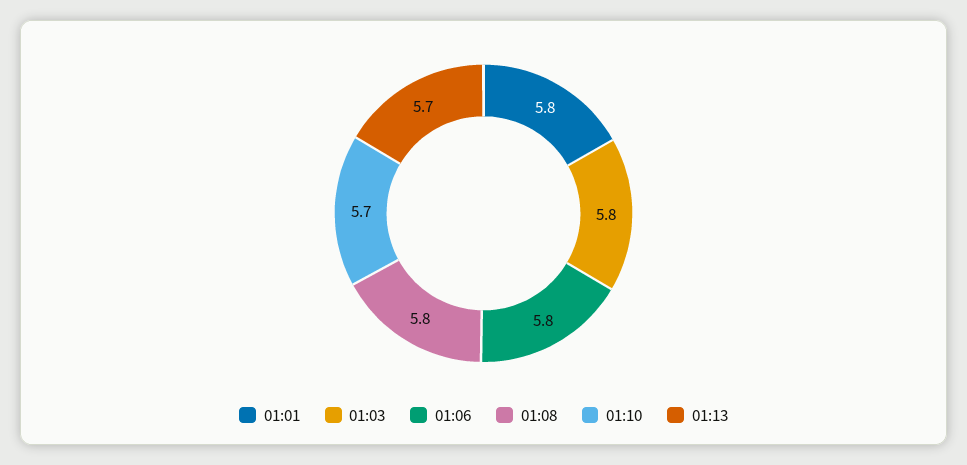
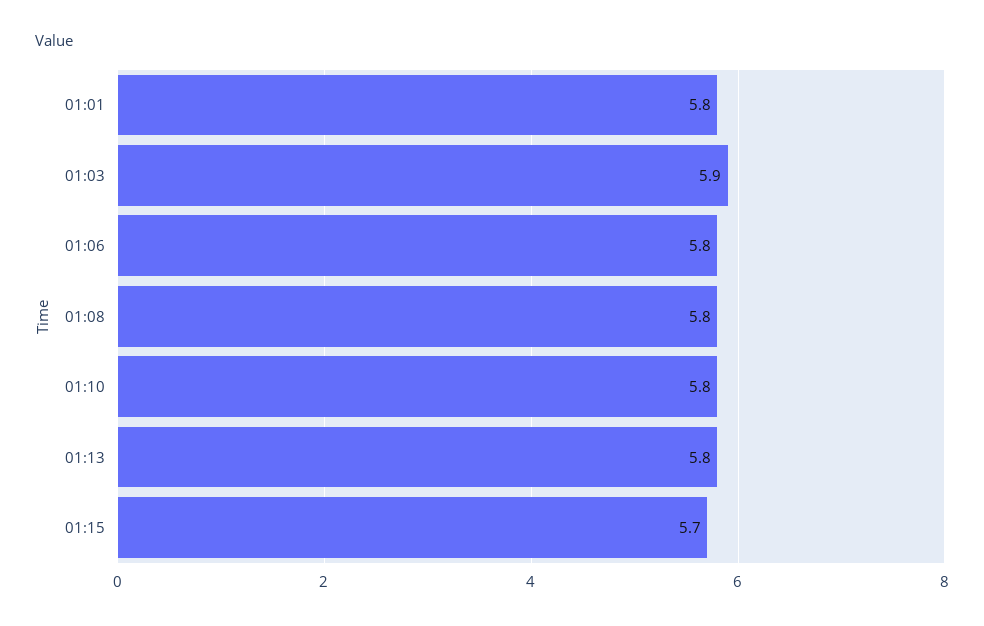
01:03: 5.8 -> 5.9
01:10: 5.7 -> 5.8
01:13: 5.7 -> 5.8
01:15: none -> 5.7

